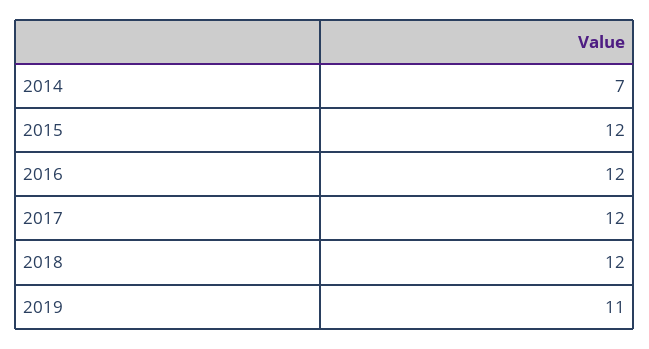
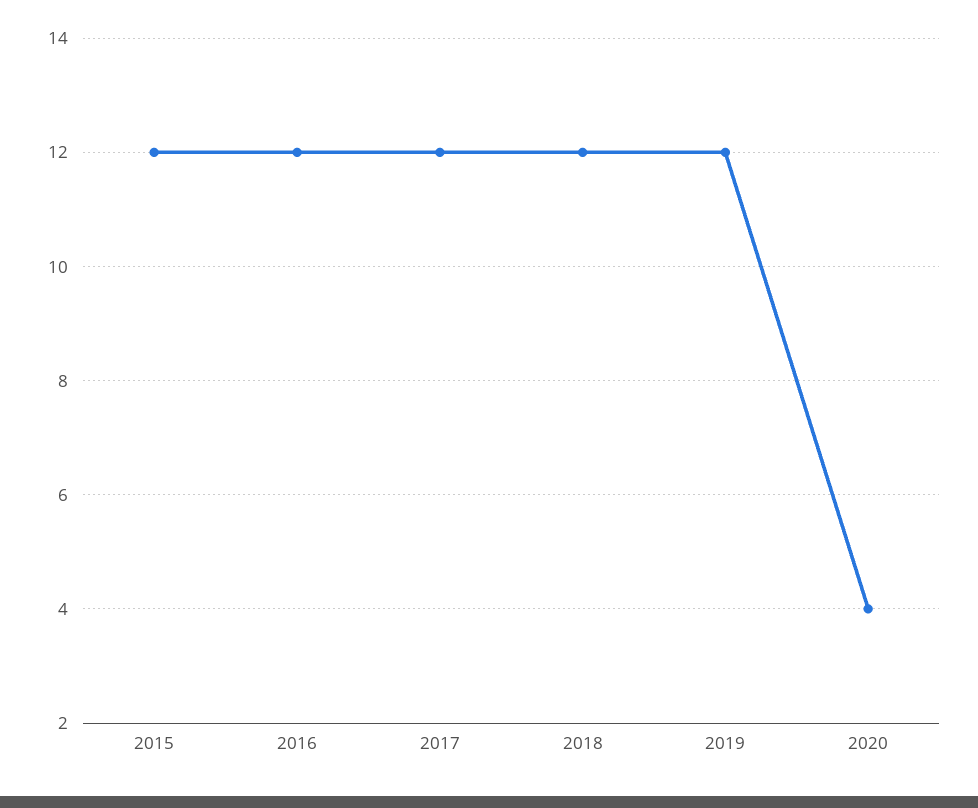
2014: 7 -> none
2019: 11 -> 12
2020: none -> 4

